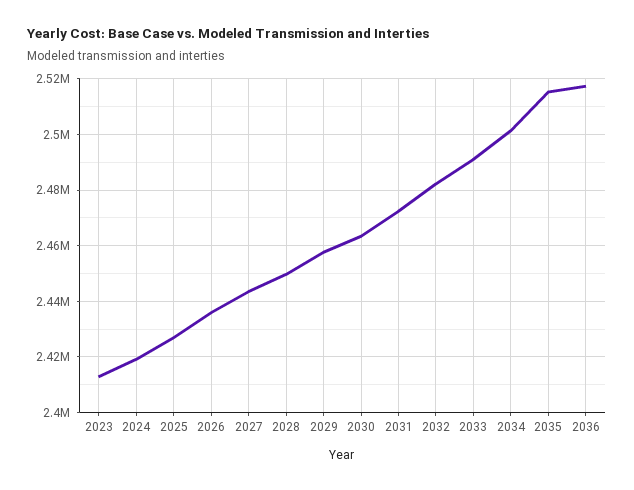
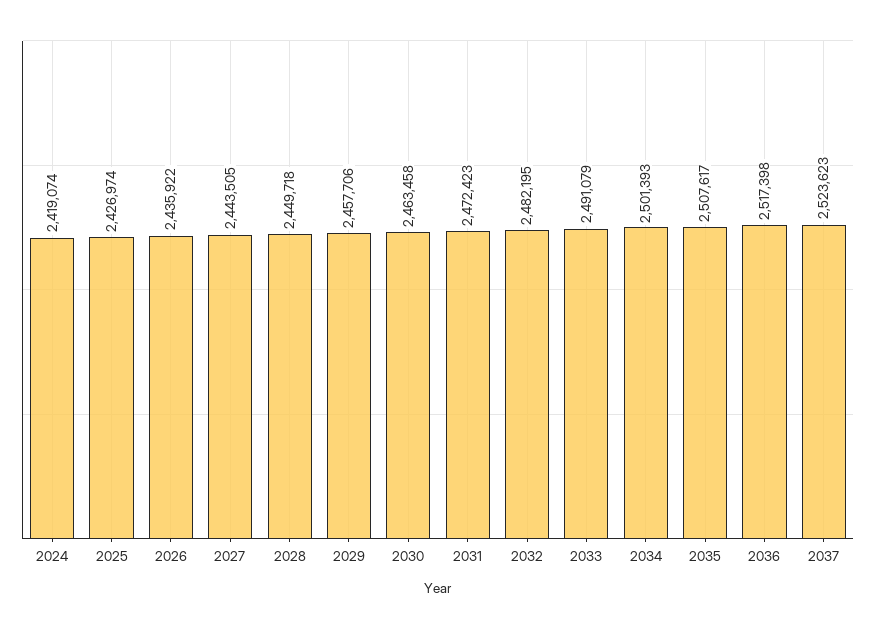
2023: 2412500 -> none
2035: 2515000 -> 2507617
2037: none -> 2523623

